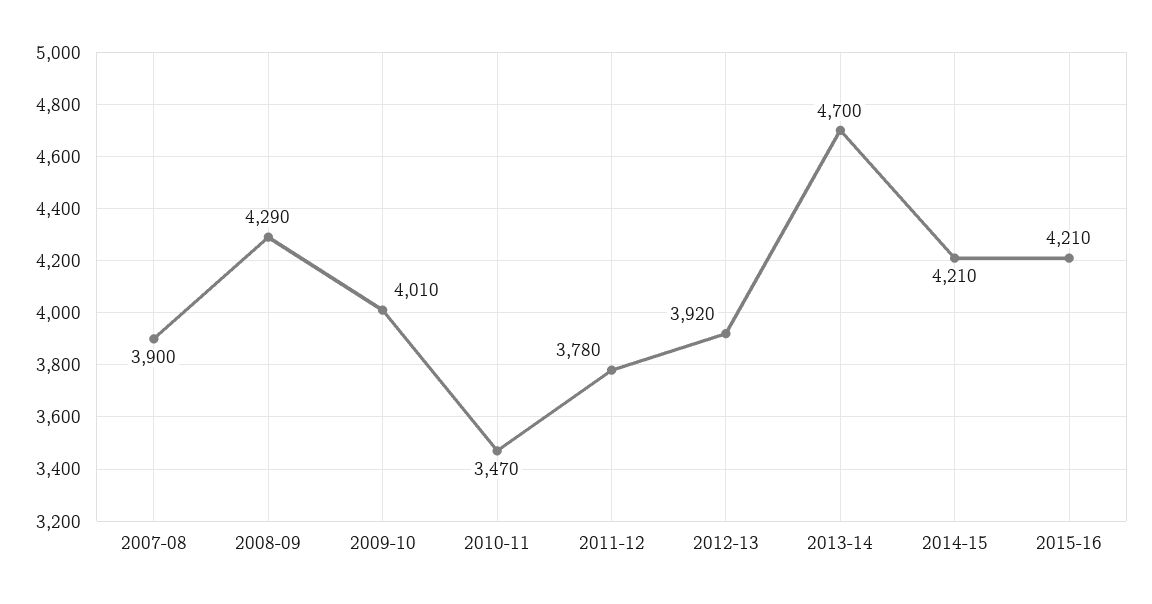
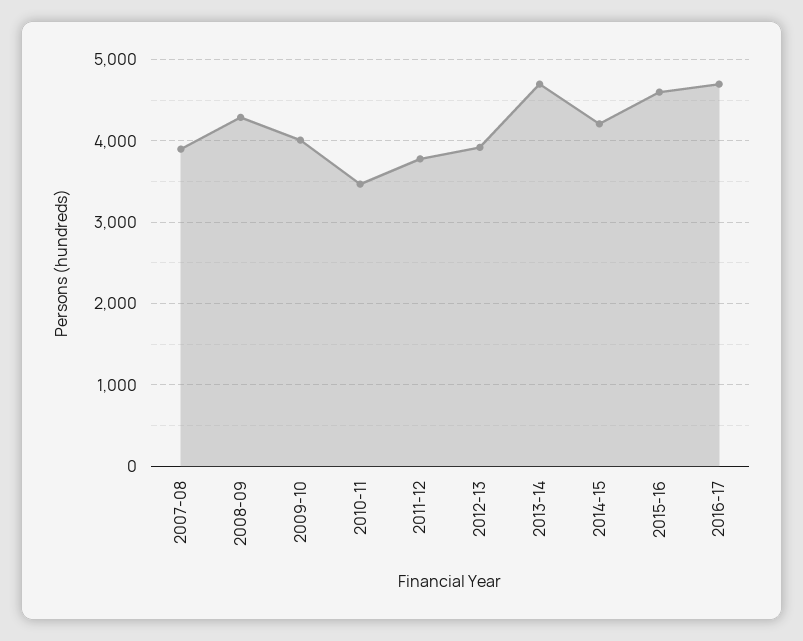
2015-16: 4210 -> 4600
2016-17: none -> 4700

